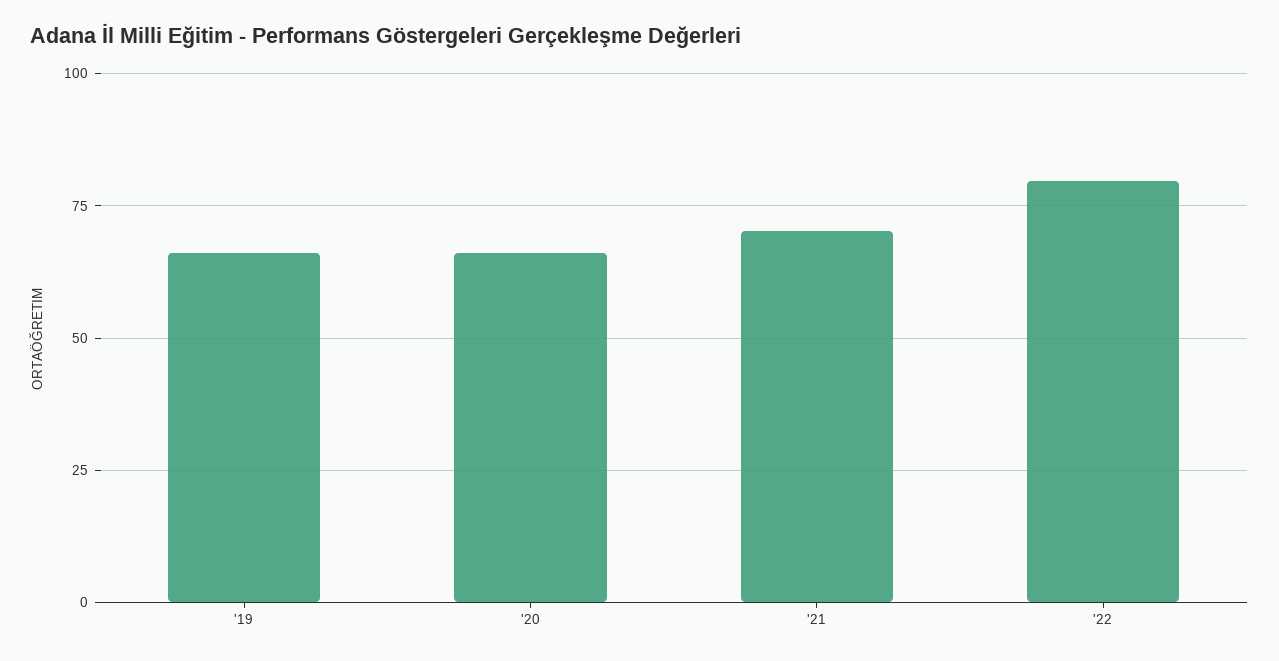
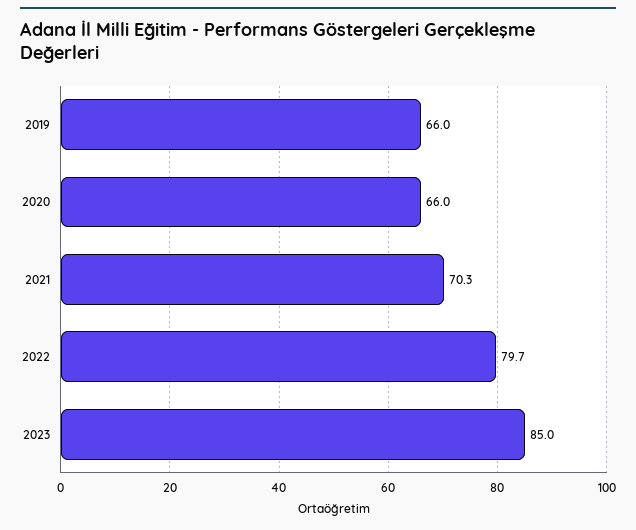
2023: none -> 85

